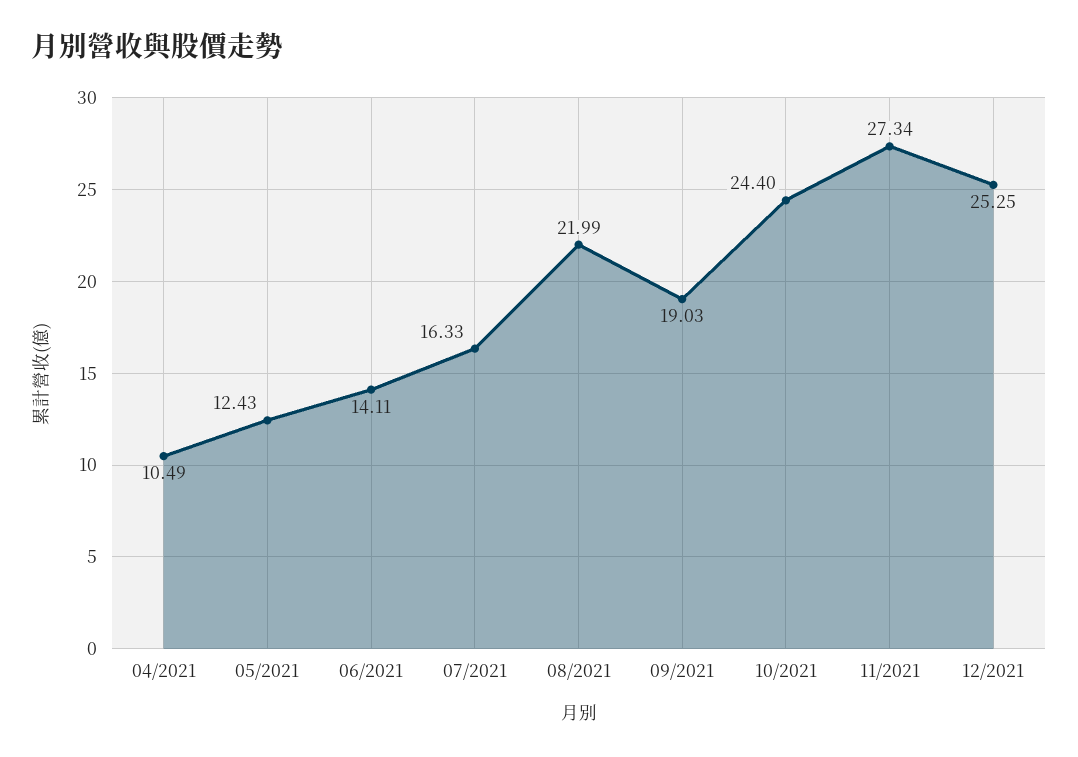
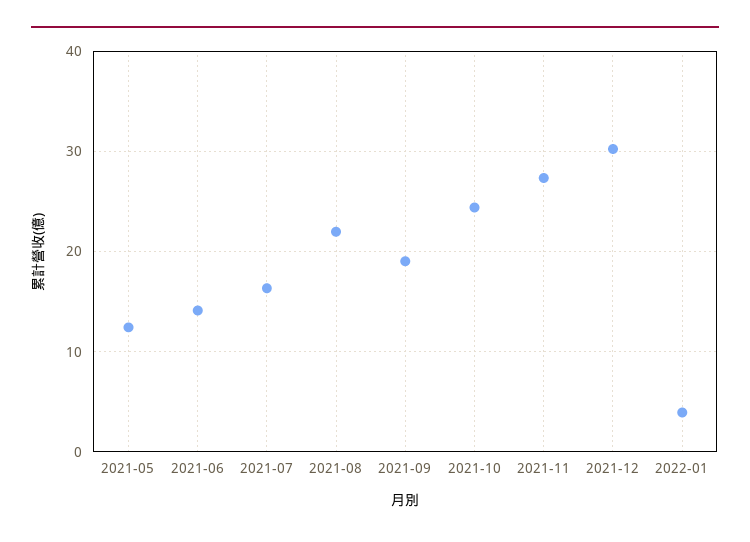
04/2021: 10.49 -> none
12/2021: 25.25 -> 30
2022-01: none -> 4

